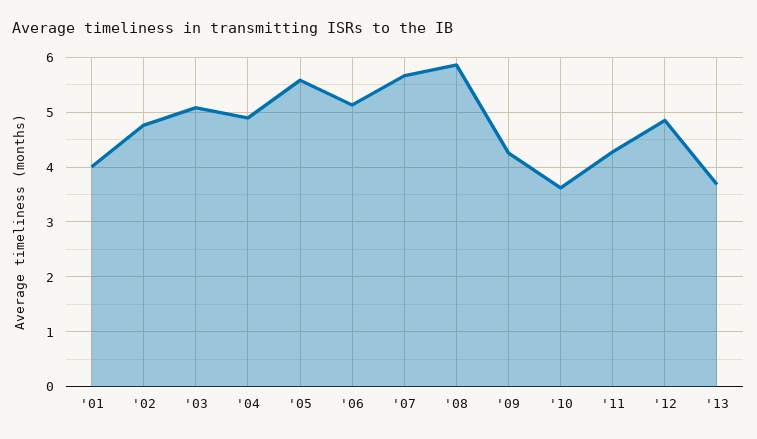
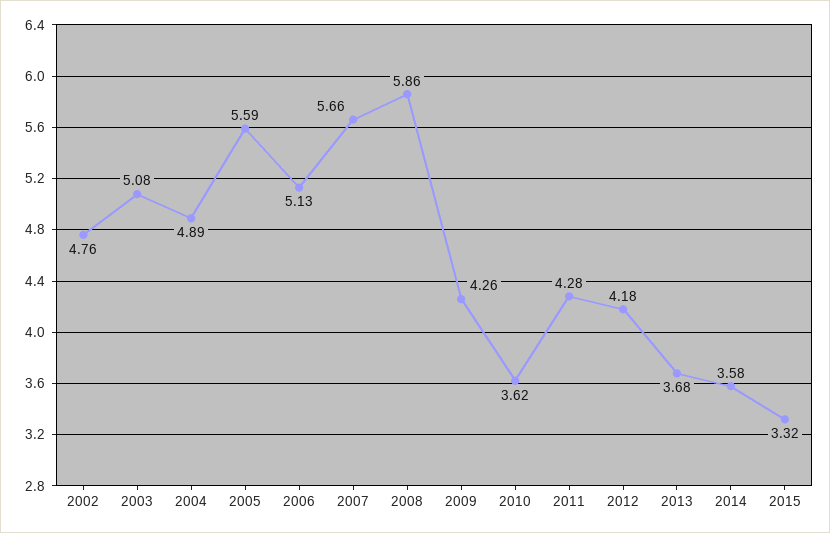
'01: 4 -> none
'12: 4.8 -> 4.18
2014: none -> 3.58
2015: none -> 3.32

